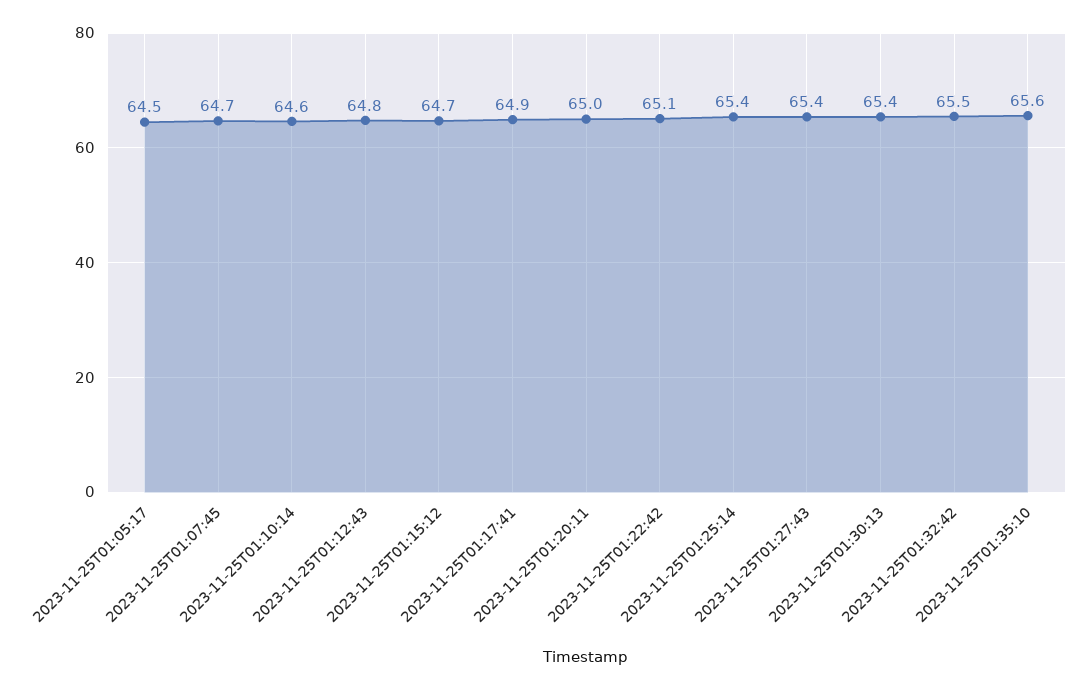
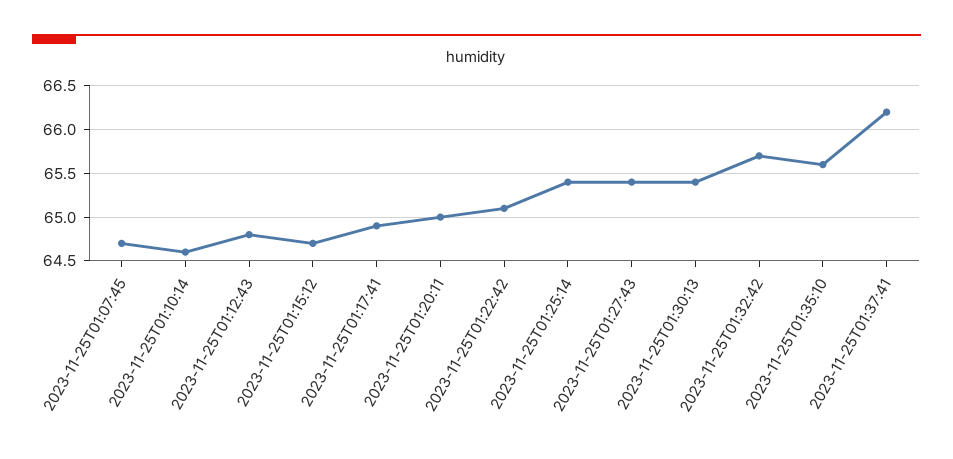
2023-11-25T01:05:17: 64.5 -> none
2023-11-25T01:32:42: 65.5 -> 65.7
2023-11-25T01:37:41: none -> 66.2

